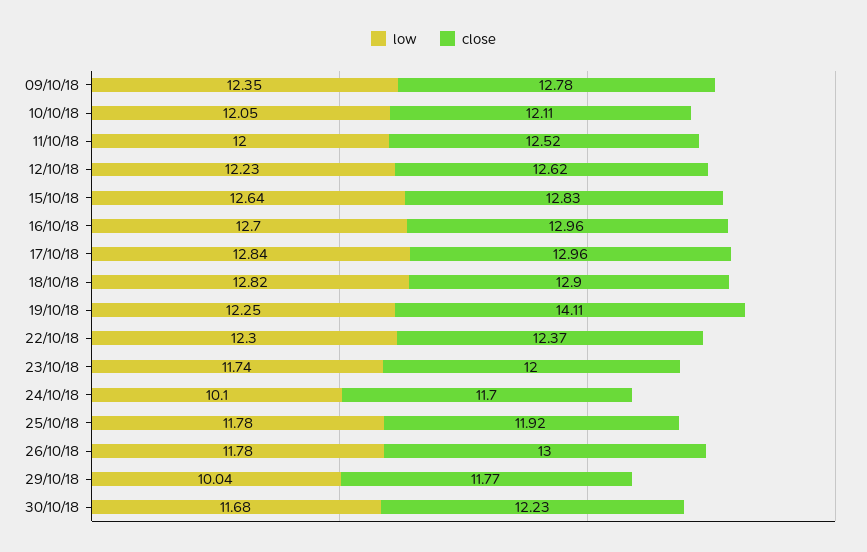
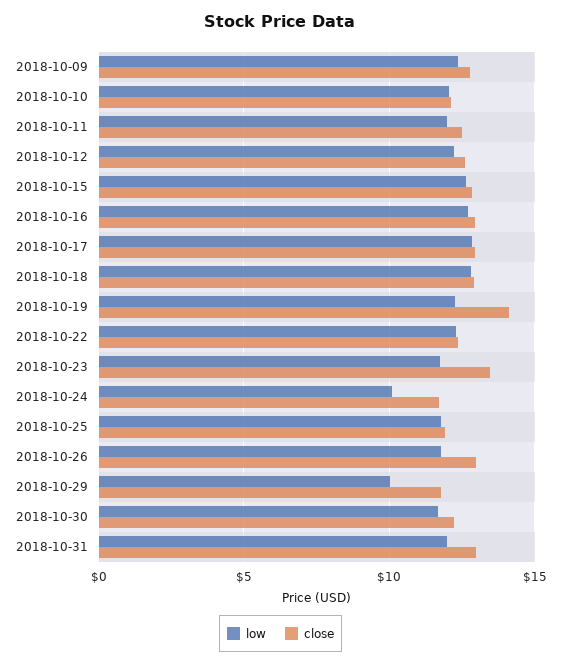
close, 23/10/18: 12 -> 13.5
low, 2018-10-31: none -> 12
close, 2018-10-31: none -> 13

